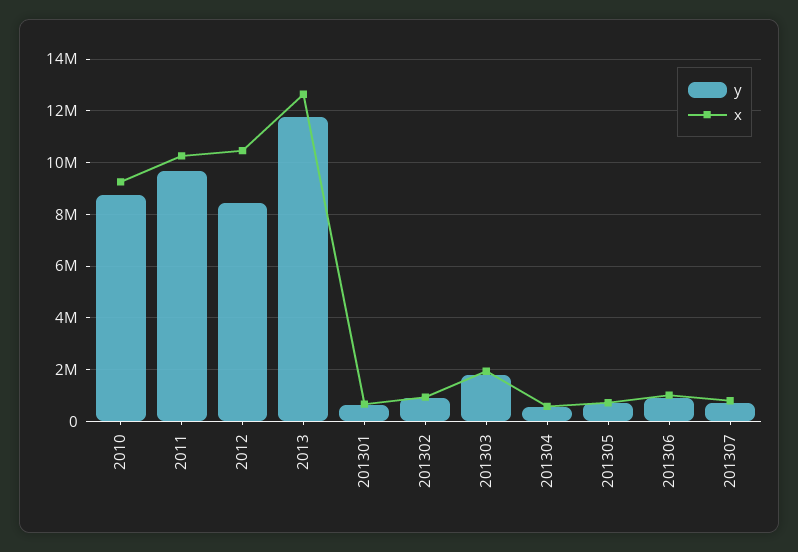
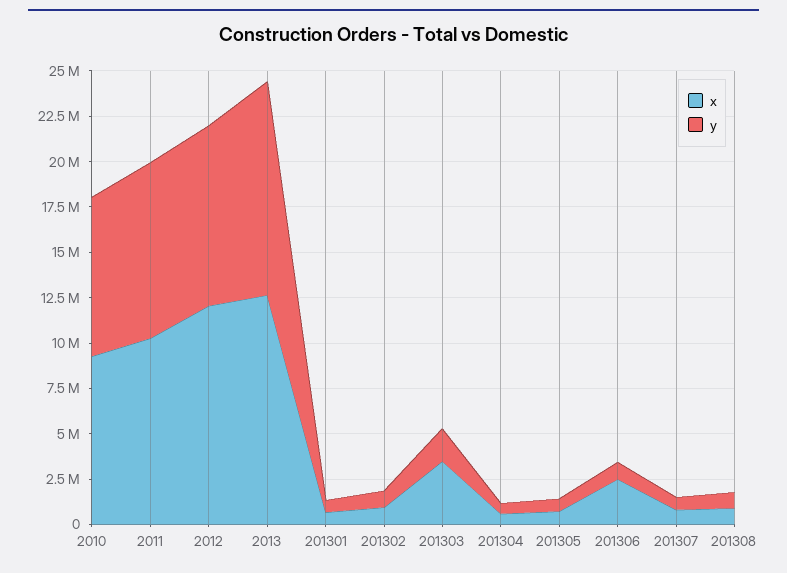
y, 2012: 8500000 -> 10000000
x, 2012: 10500000 -> 12000000
x, 201303: 2000000 -> 3500000
x, 201306: 1000000 -> 2500000
x, 201308: none -> 1000000
y, 201308: none -> 1000000

